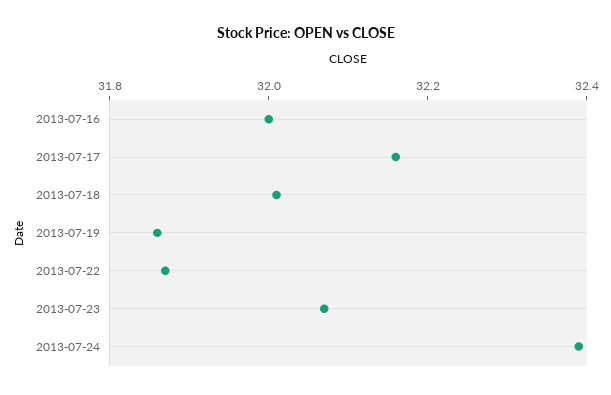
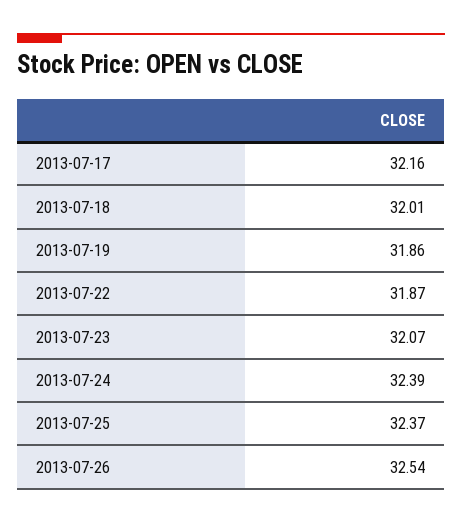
2013-07-16: 32 -> none
2013-07-25: none -> 32.37
2013-07-26: none -> 32.54

